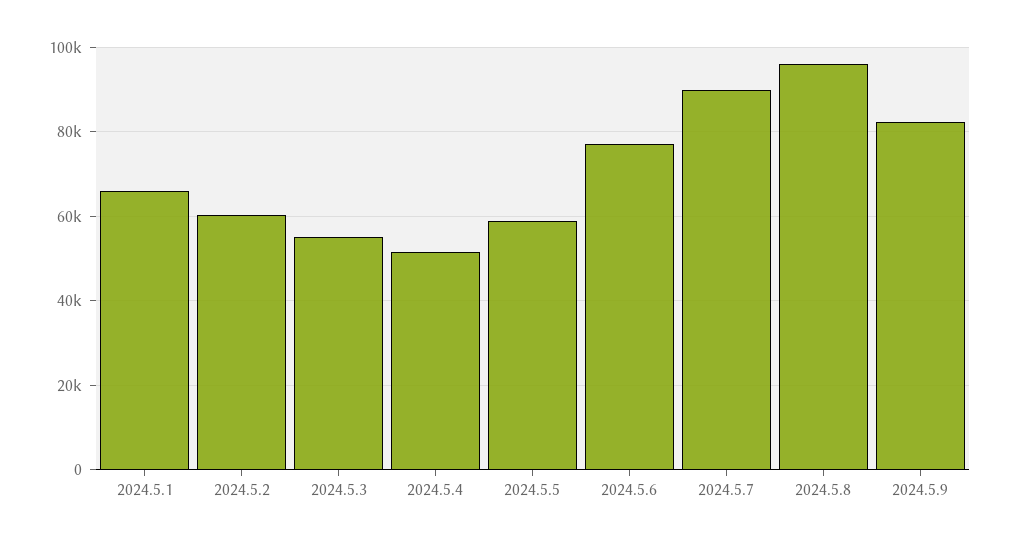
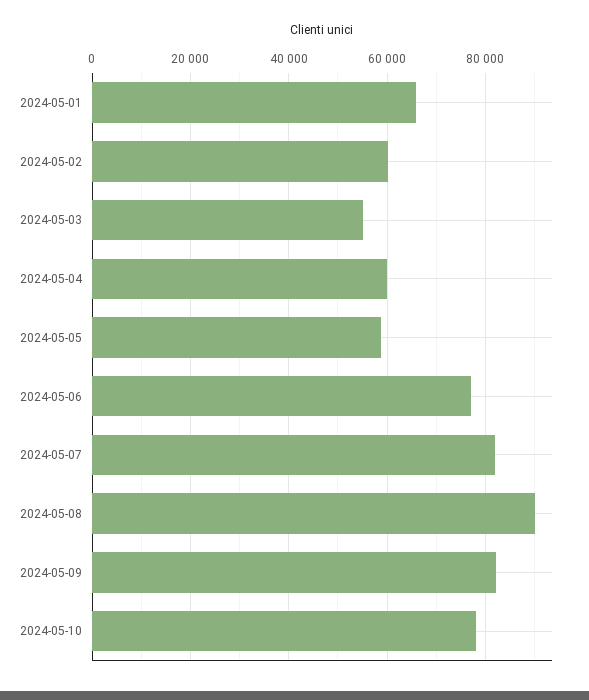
2024.5.4: 52000 -> 60000
2024.5.7: 90000 -> 82000
2024.5.8: 96000 -> 90000
2024-05-10: none -> 78000

